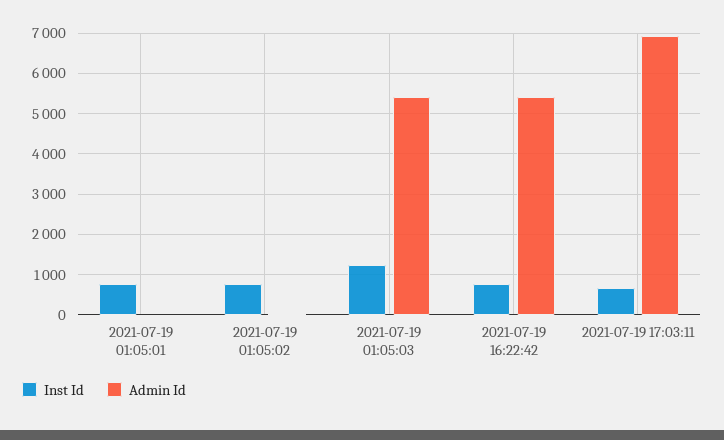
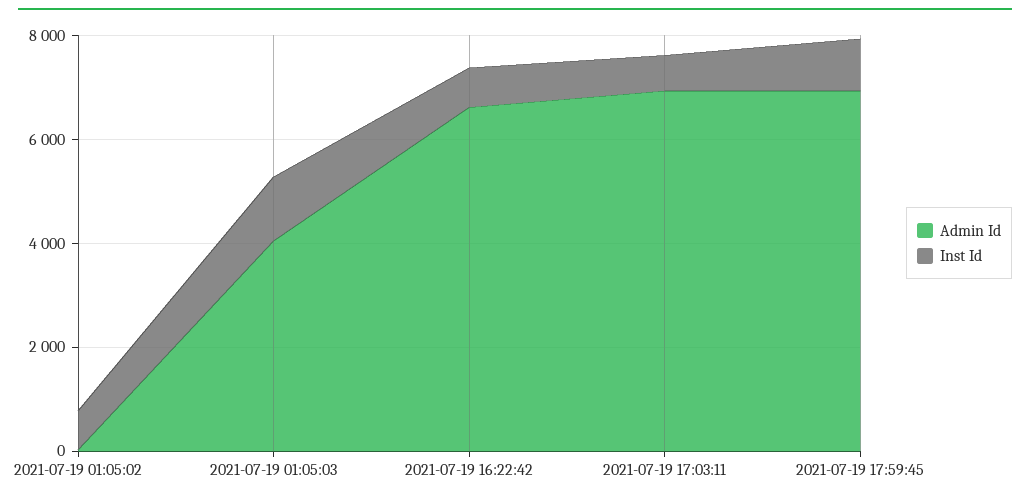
Inst Id, 2021-07-19 01:05:01: 800 -> none
Admin Id, 2021-07-19 01:05:01: 0 -> none
Admin Id, 2021-07-19 01:05:03: 5400 -> 4000
Admin Id, 2021-07-19 16:22:42: 5400 -> 6500
Admin Id, 2021-07-19 17:59:45: none -> 7000
Inst Id, 2021-07-19 17:59:45: none -> 1000

